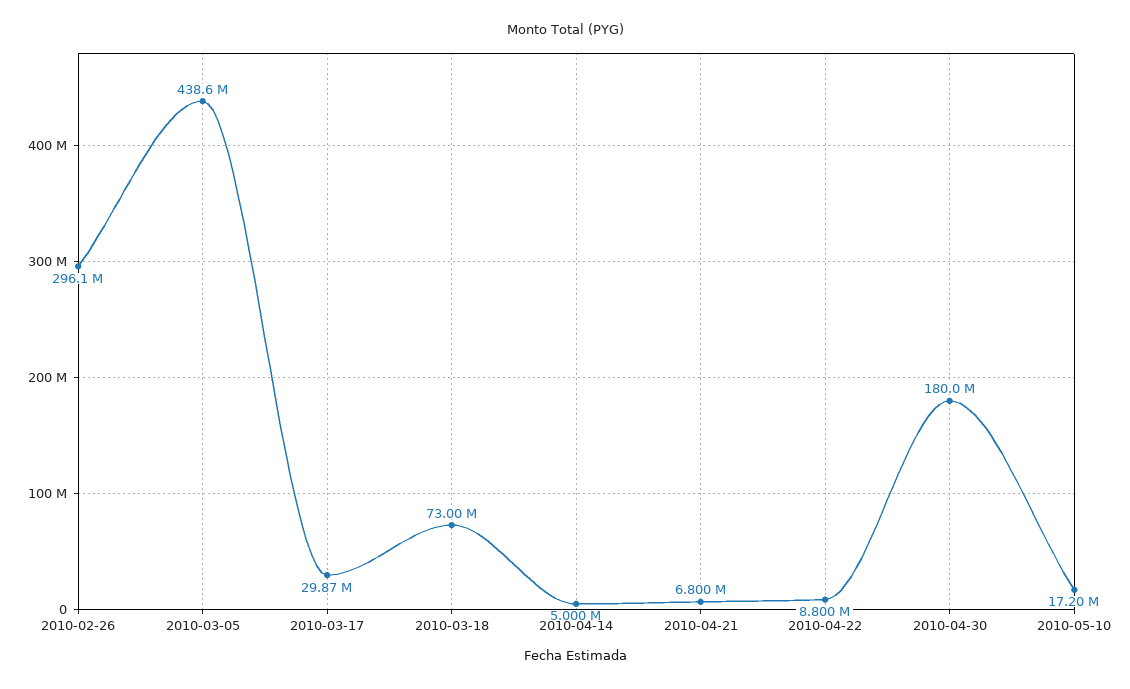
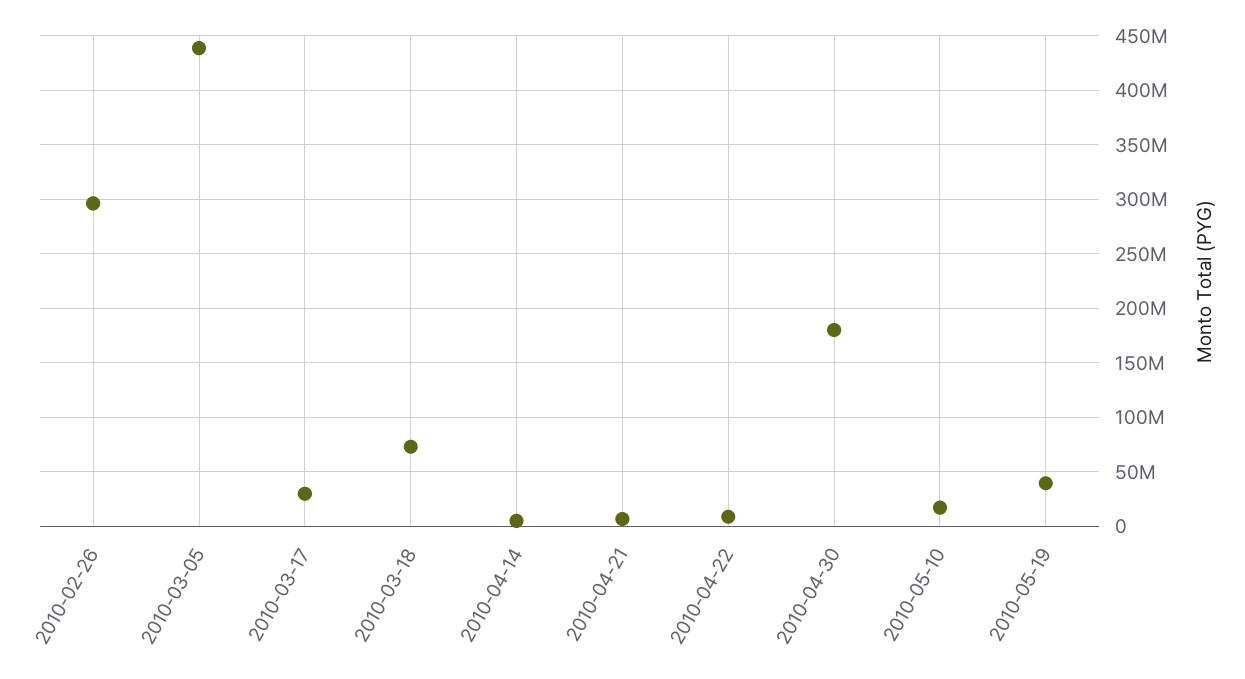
2010-05-19: none -> 40000000

